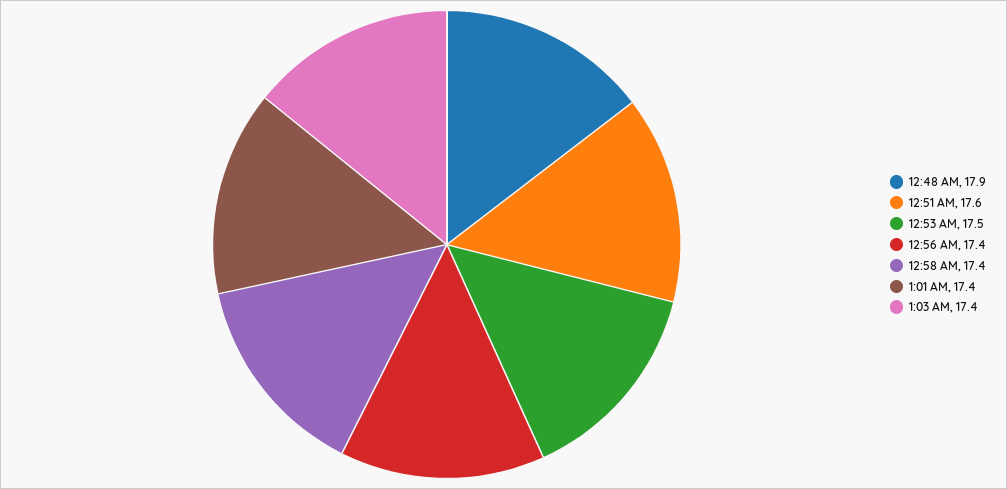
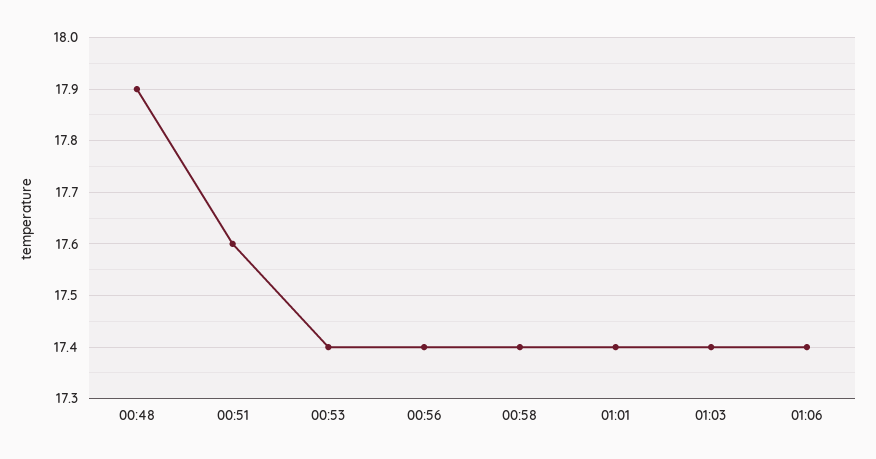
12:53 AM: 17.5 -> 17.4
01:06: none -> 17.4

